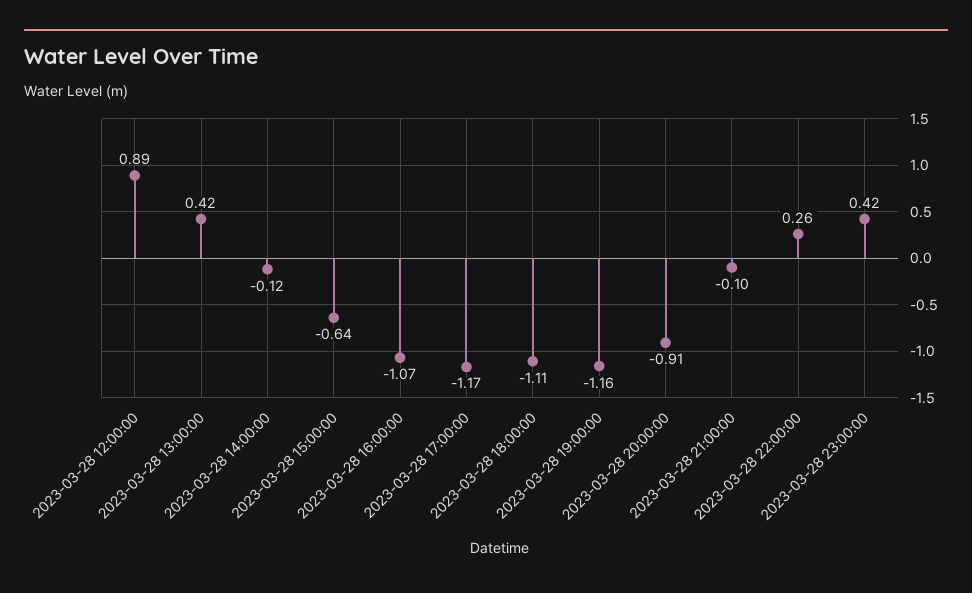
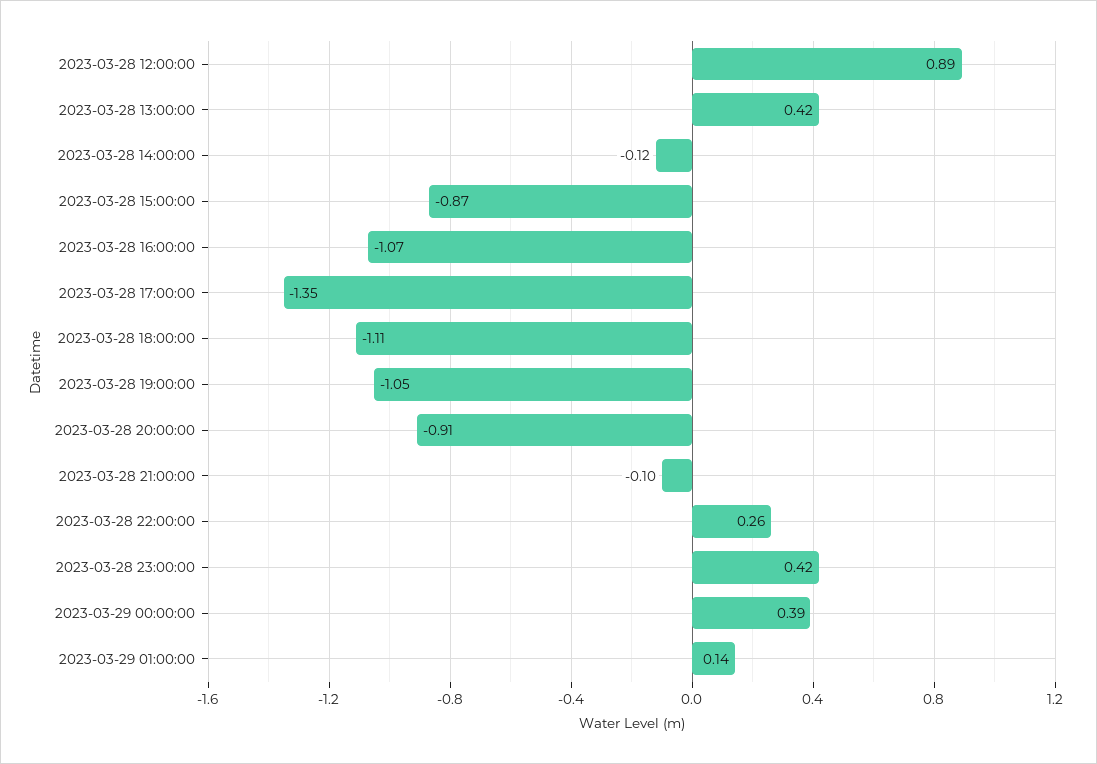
2023-03-28 15:00:00: -0.64 -> -0.87
2023-03-28 17:00:00: -1.17 -> -1.35
2023-03-28 19:00:00: -1.16 -> -1.05
2023-03-29 00:00:00: none -> 0.39
2023-03-29 01:00:00: none -> 0.14

